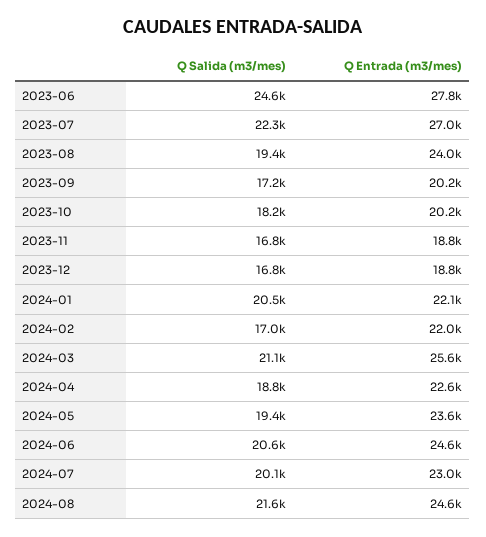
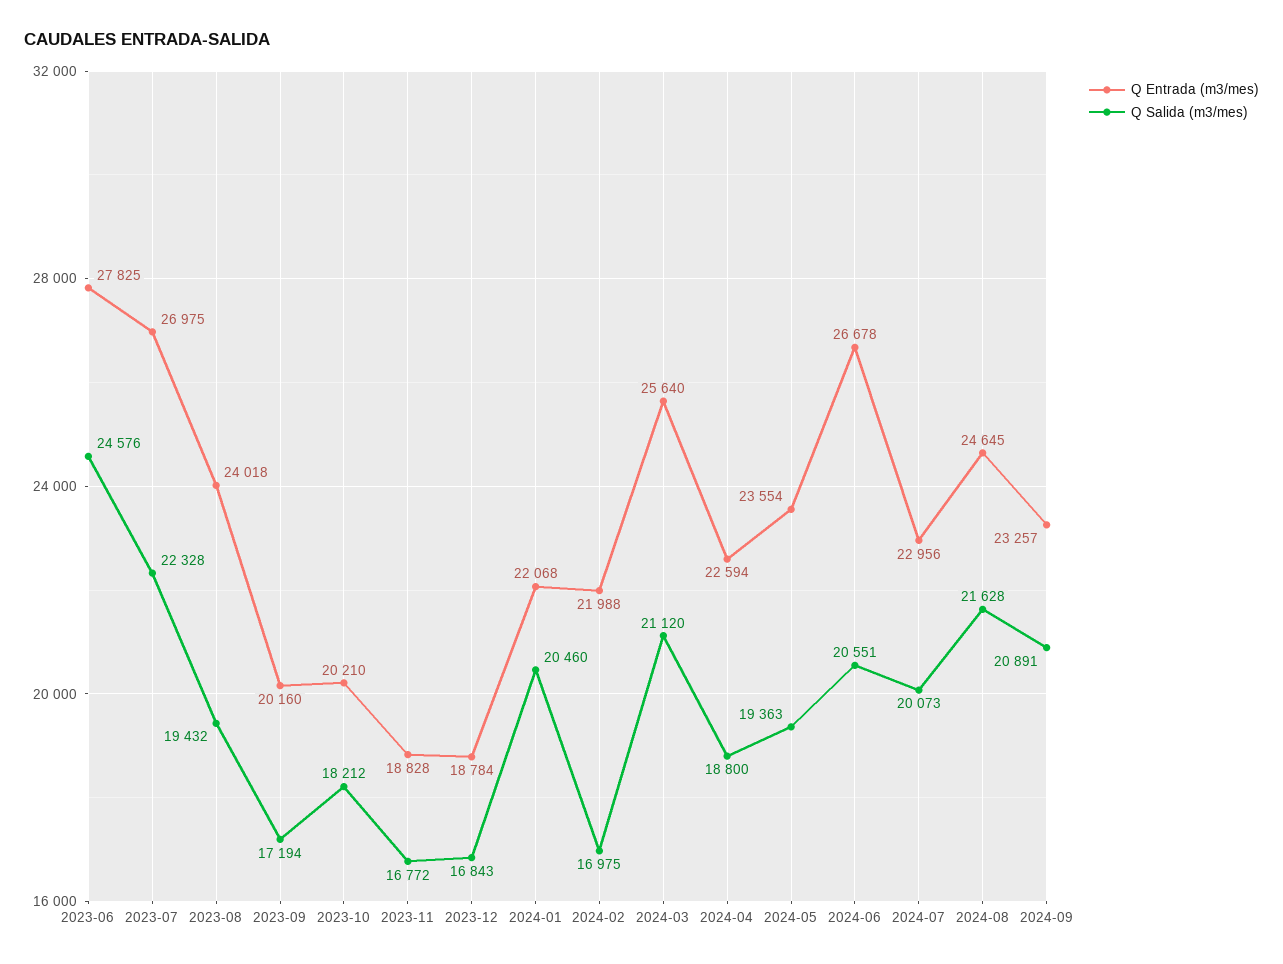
Q Entrada (m3/mes), 2024-06: 24600 -> 26678
Q Entrada (m3/mes), 2024-09: none -> 23257
Q Salida (m3/mes), 2024-09: none -> 20891

